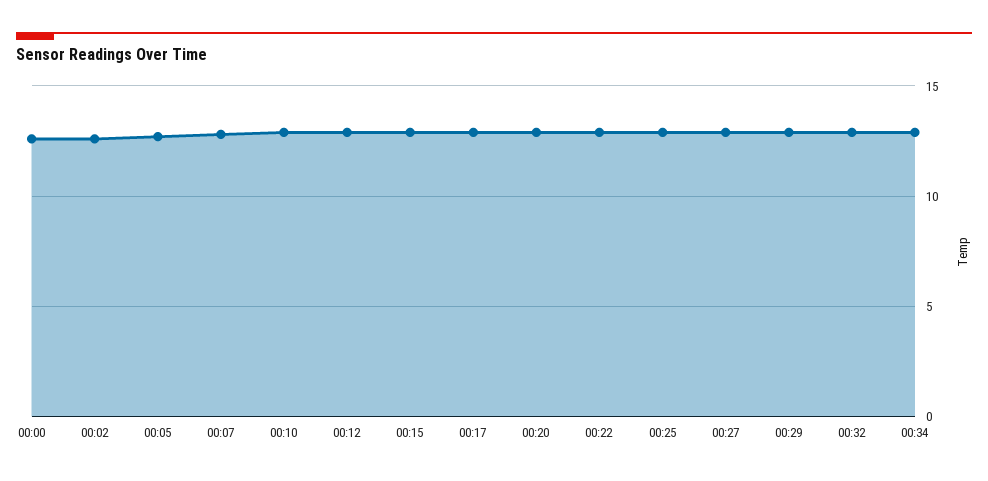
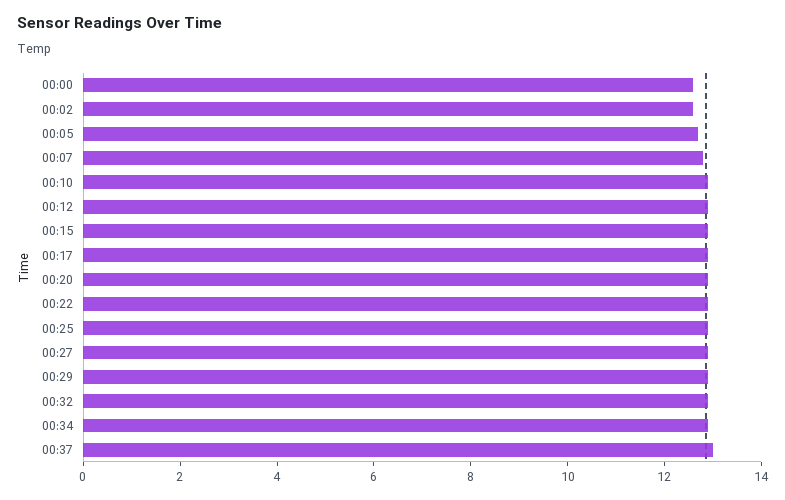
00:37: none -> 13

